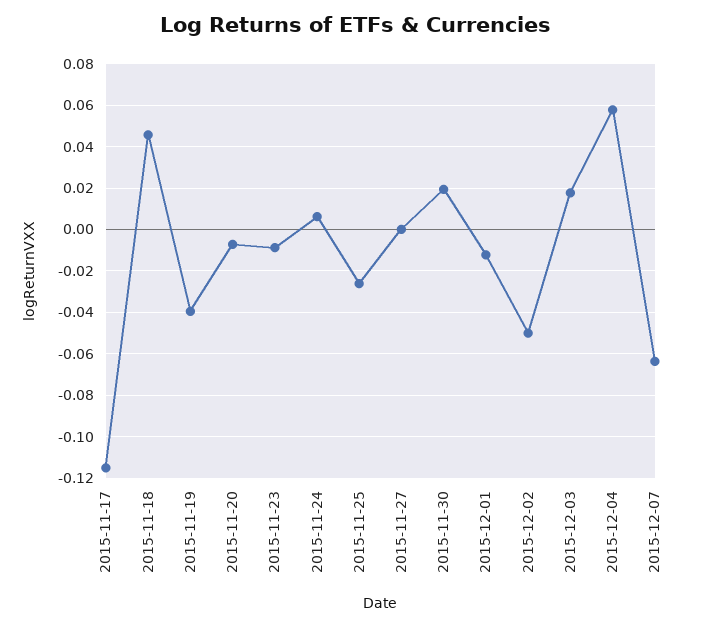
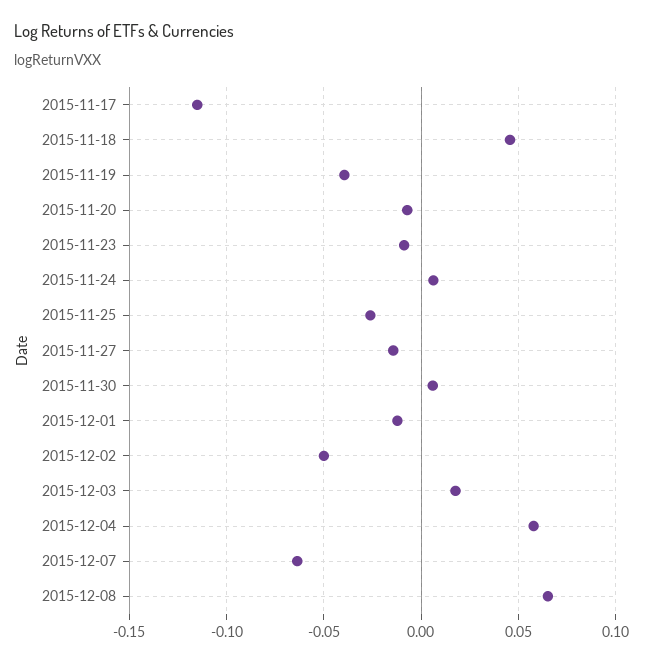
2015-11-27: 0 -> -0.015
2015-11-30: 0.02 -> 0.005
2015-12-08: none -> 0.065

